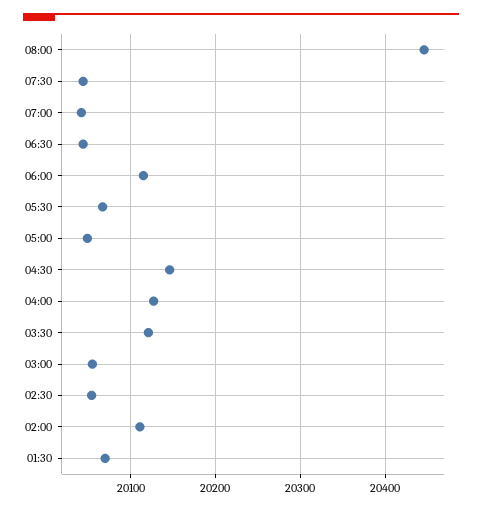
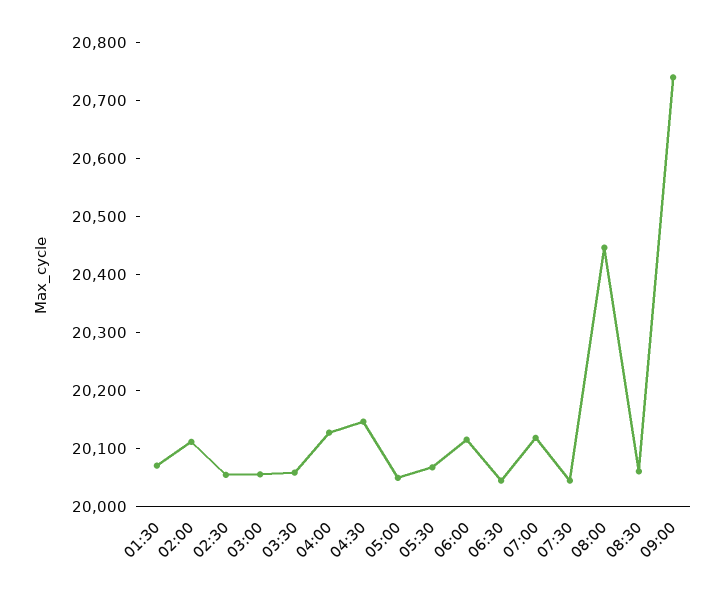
07:00: 20040 -> 20120
03:30: 20120 -> 20060
08:30: none -> 20060
09:00: none -> 20740

